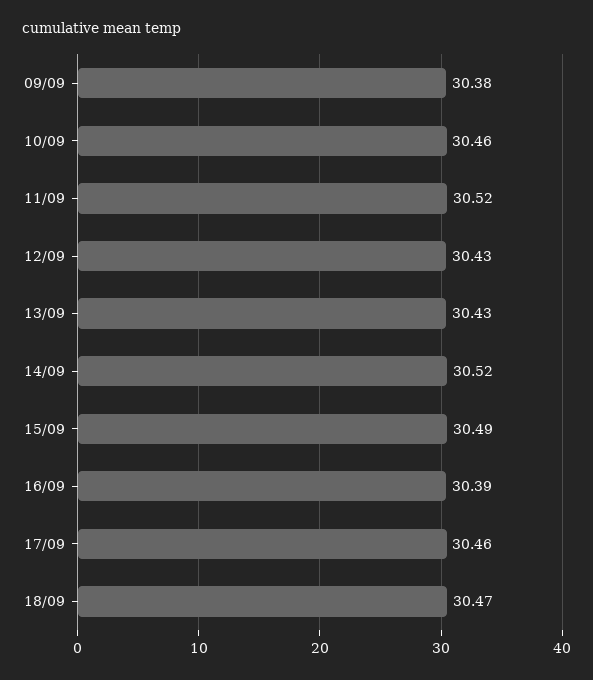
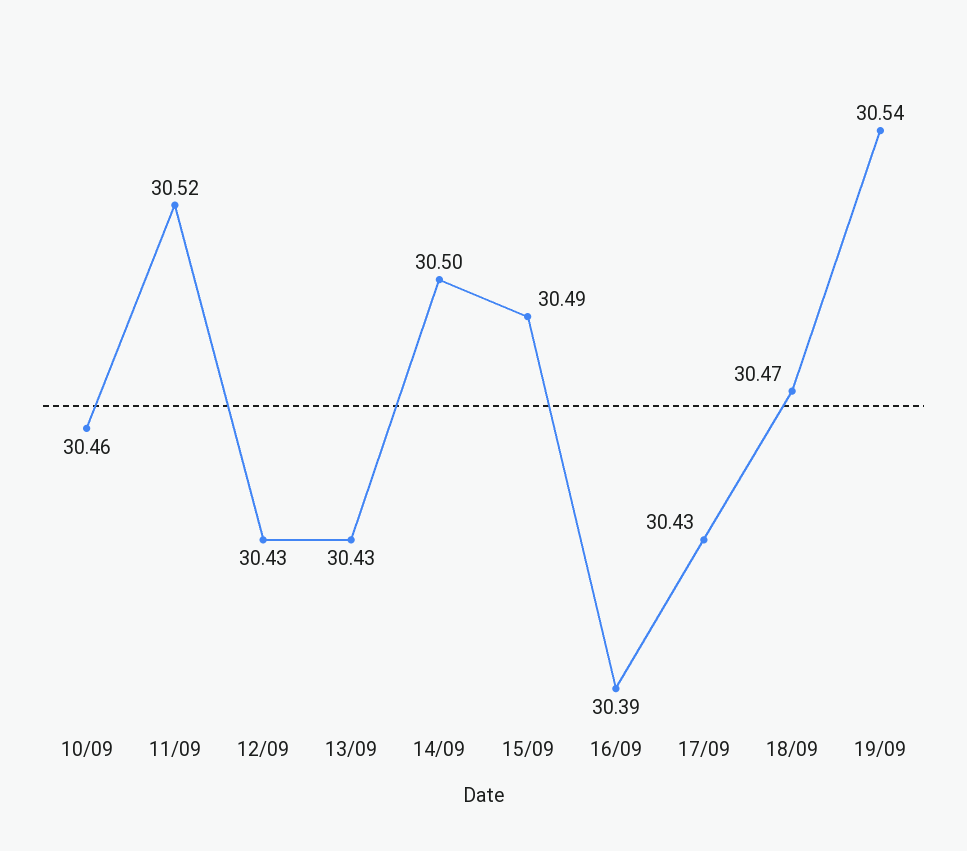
09/09: 30.38 -> none
14/09: 30.52 -> 30.5
17/09: 30.46 -> 30.43
19/09: none -> 30.54

